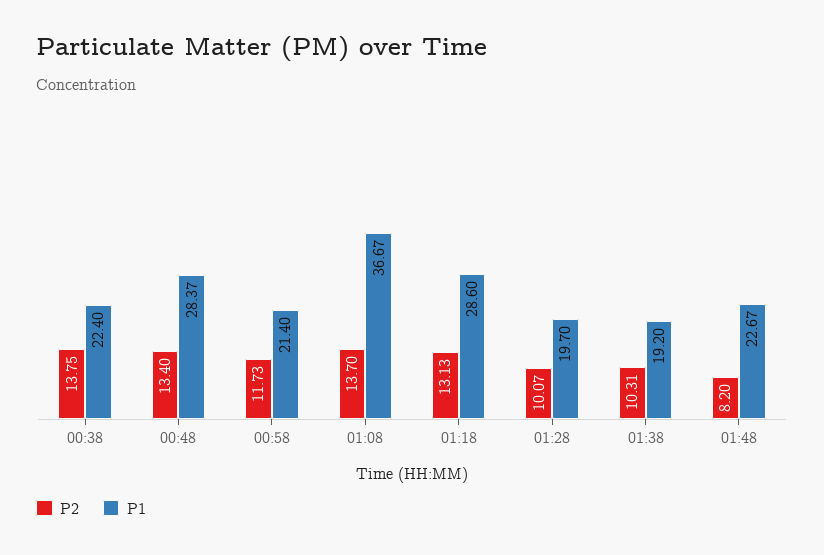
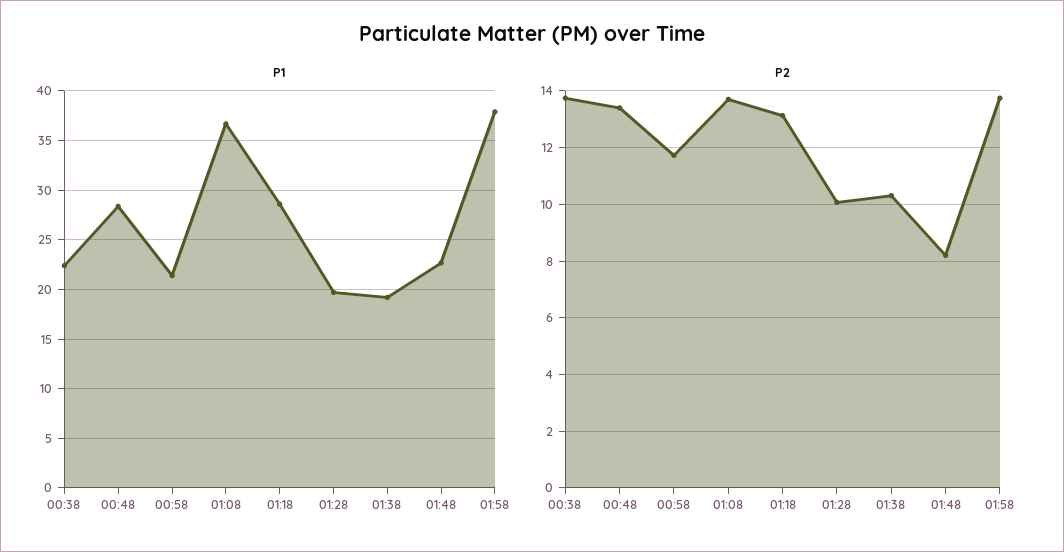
P1, 01:58: none -> 38
P2, 01:58: none -> 13.75

